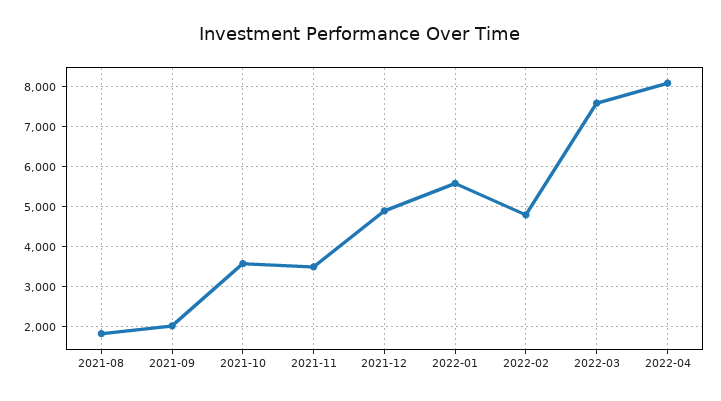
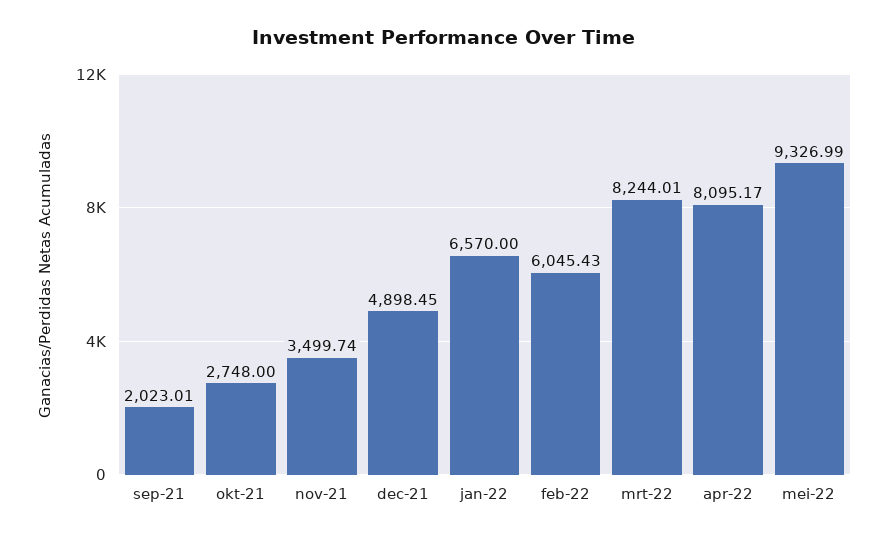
2021-08: 1800 -> none
2021-10: 3600 -> 2748
2022-01: 5600 -> 6570
2022-02: 4800 -> 6045.43
2022-03: 7600 -> 8244.01
mei-22: none -> 9326.99

